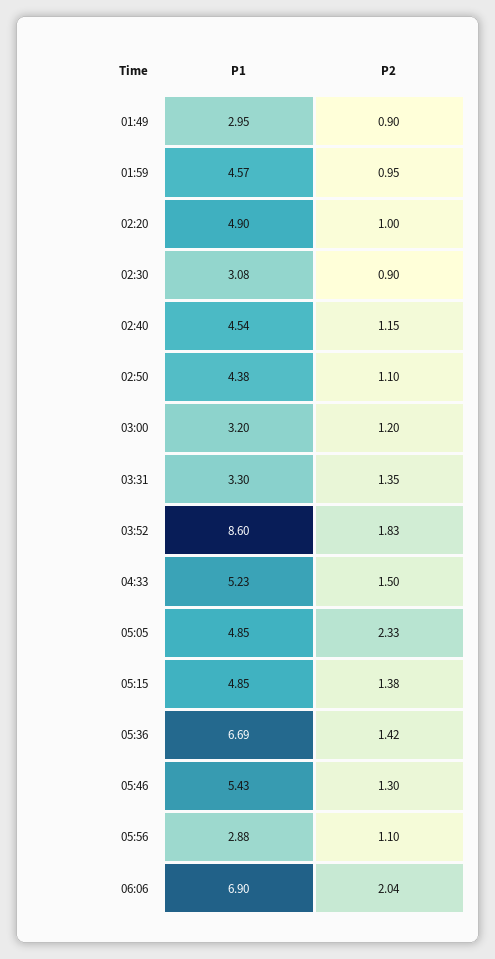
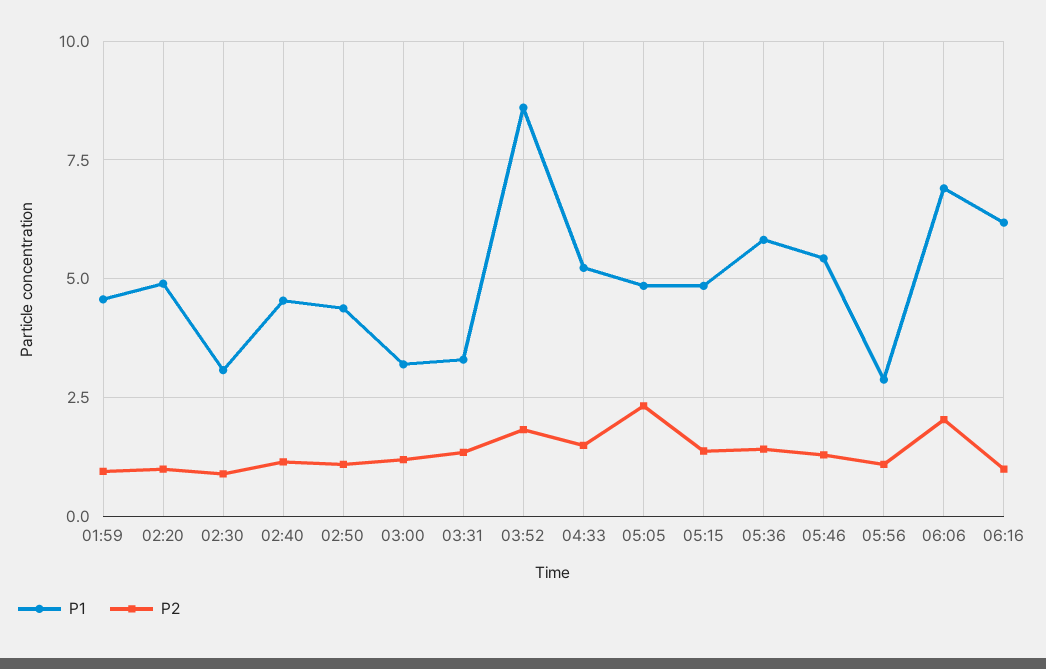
P1, 01:49: 2.95 -> none
P2, 01:49: 0.9 -> none
P1, 05:36: 6.69 -> 5.75
P1, 06:16: none -> 6.25
P2, 06:16: none -> 1

